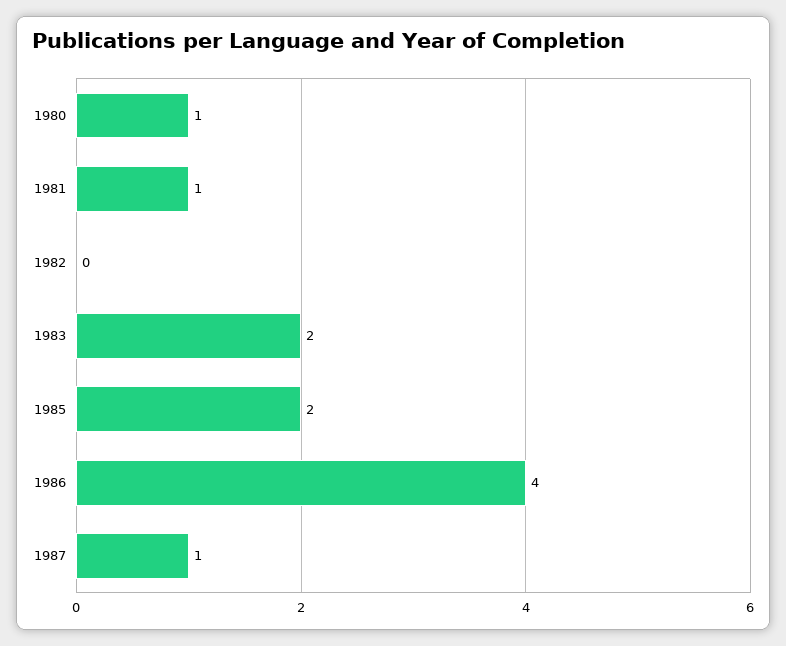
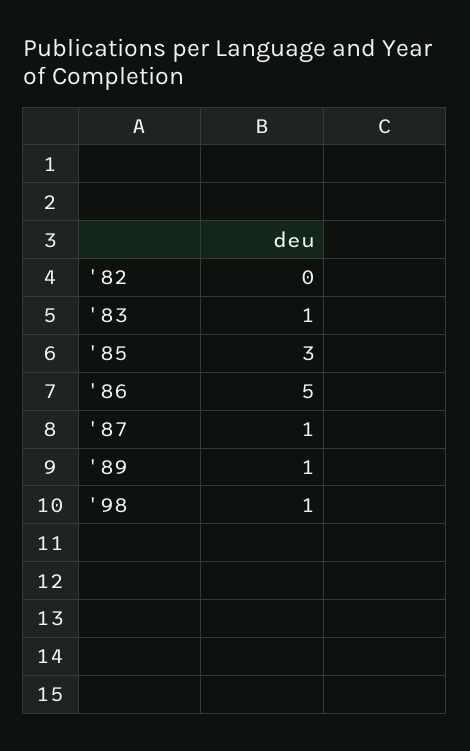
1980: 1 -> none
1981: 1 -> none
1983: 2 -> 1
1985: 2 -> 3
1986: 4 -> 5
'89: none -> 1
'98: none -> 1

